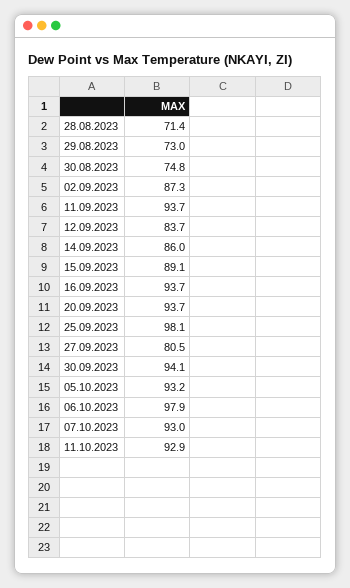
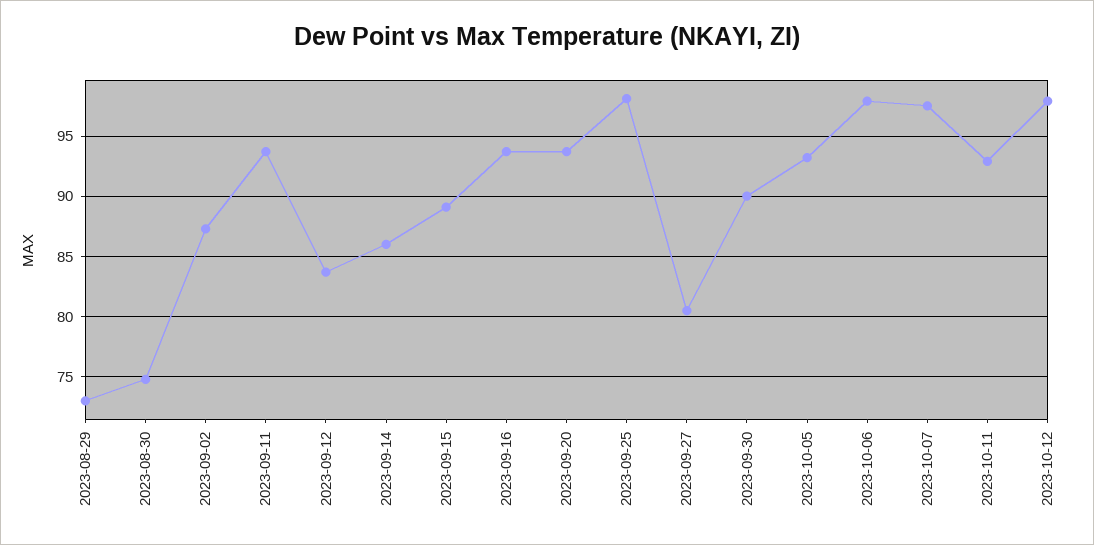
28.08.2023: 71.4 -> none
30.09.2023: 94.1 -> 90
07.10.2023: 93 -> 97.5
2023-10-12: none -> 98

